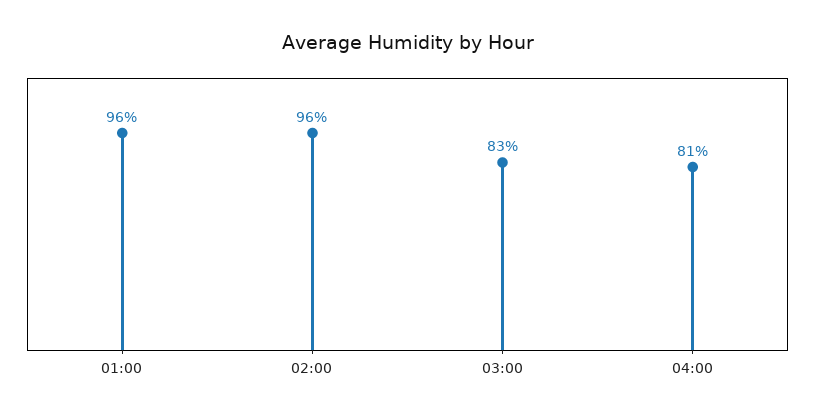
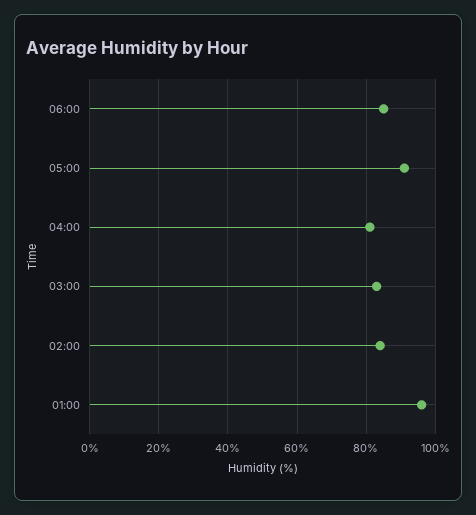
02:00: 96 -> 85
06:00: none -> 85
05:00: none -> 90

